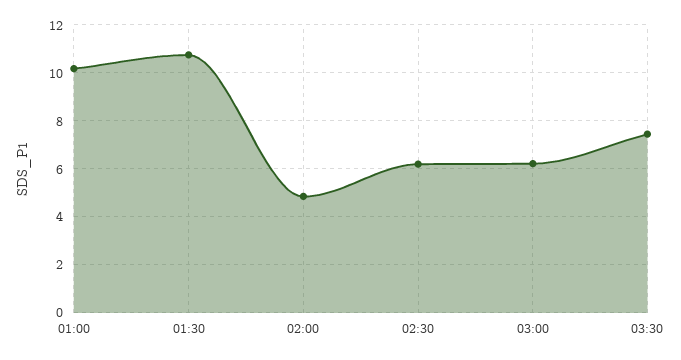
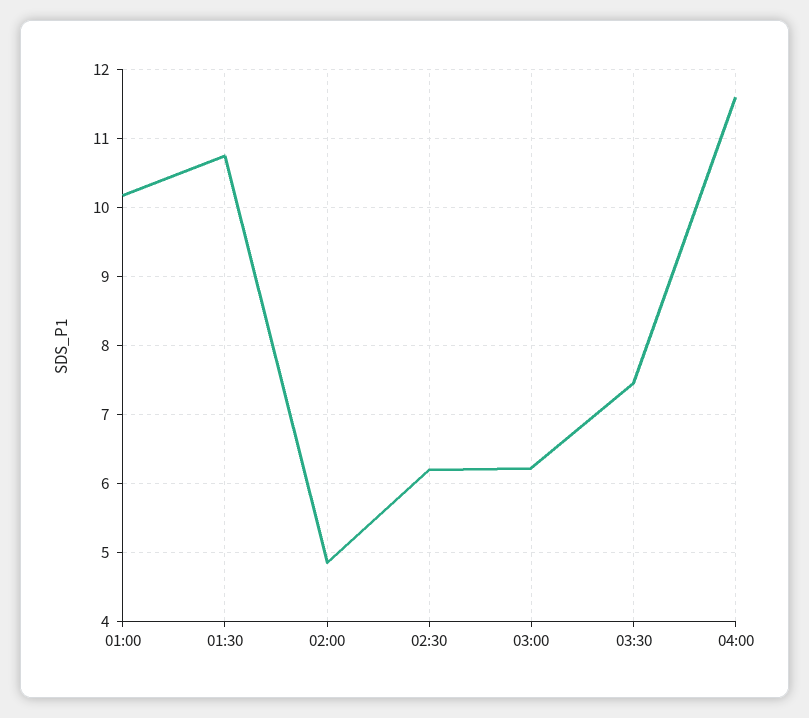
04:00: none -> 11.6

